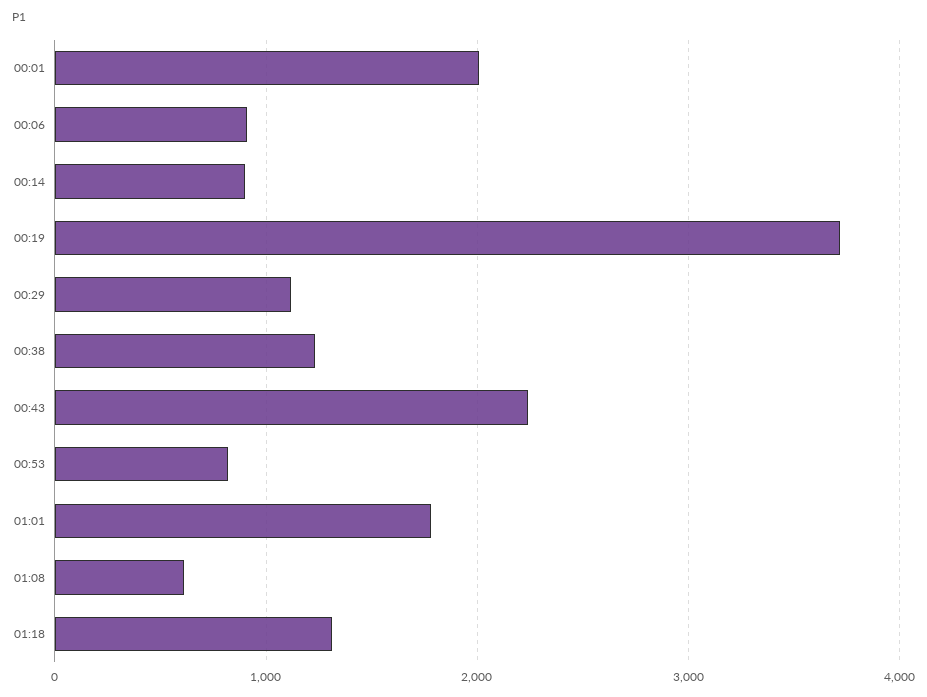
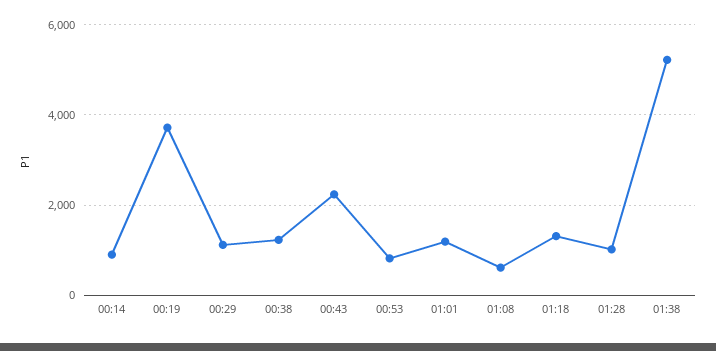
00:01: 2000 -> none
00:06: 900 -> none
01:01: 1800 -> 1200
01:28: none -> 1000
01:38: none -> 5200

